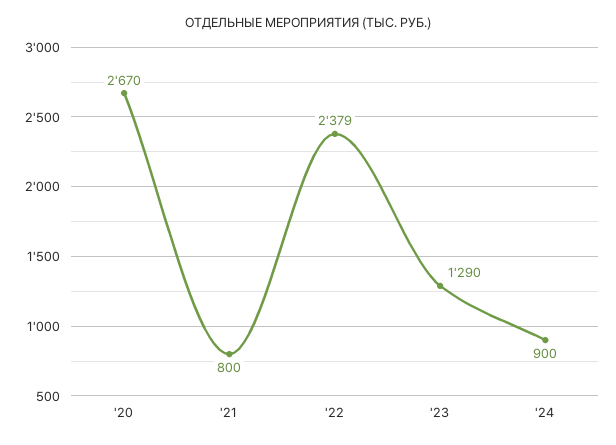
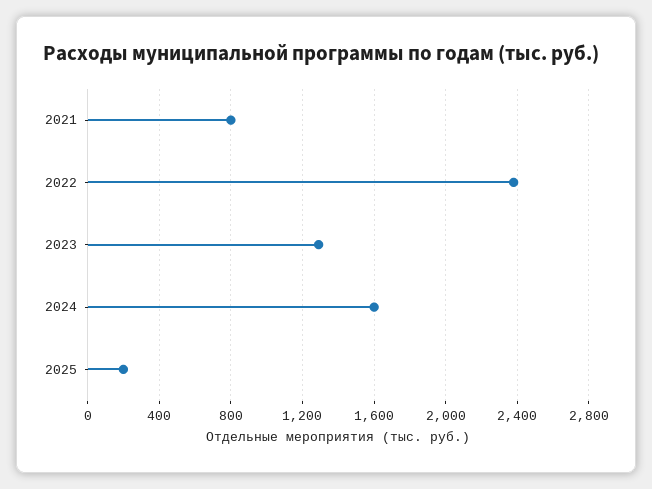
'20: 2670 -> none
'24: 900 -> 1600
2025: none -> 200

